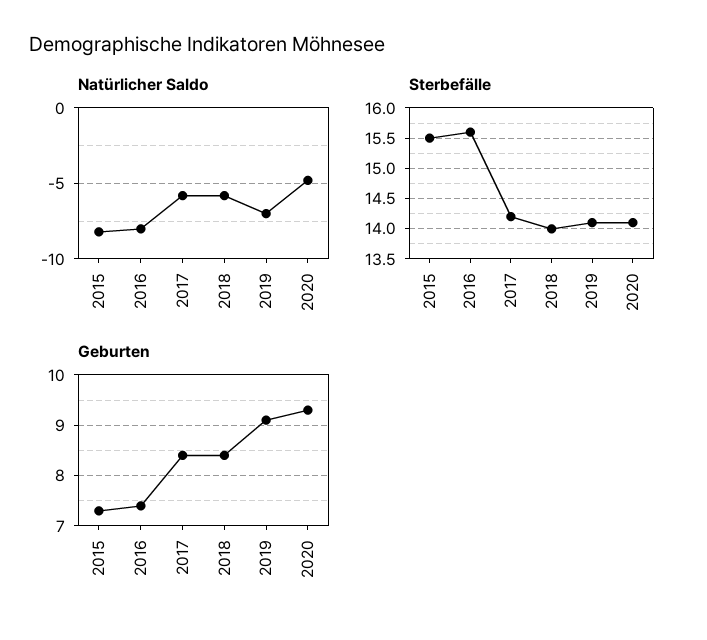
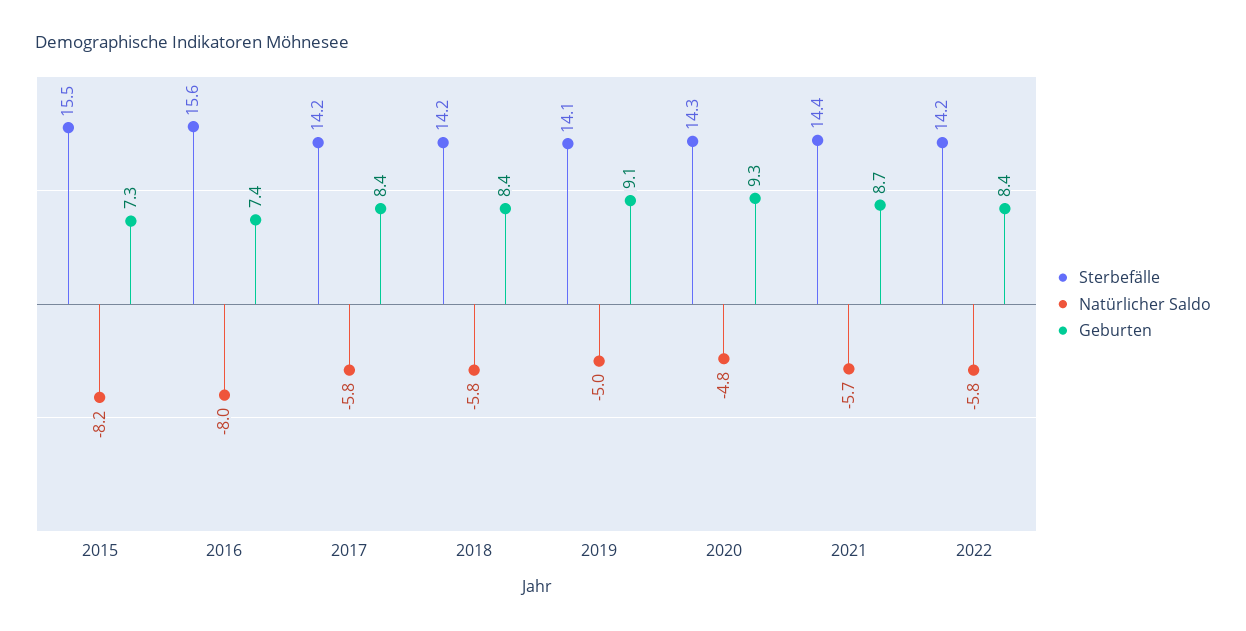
Natürlicher Saldo, 2019: -7 -> -5
Sterbefälle, 2018: 14 -> 14.2
Sterbefälle, 2020: 14.1 -> 14.3
Sterbefälle, 2021: none -> 14.4
Natürlicher Saldo, 2021: none -> -5.7
Geburten, 2021: none -> 8.7
Sterbefälle, 2022: none -> 14.2
Natürlicher Saldo, 2022: none -> -5.8
Geburten, 2022: none -> 8.4

